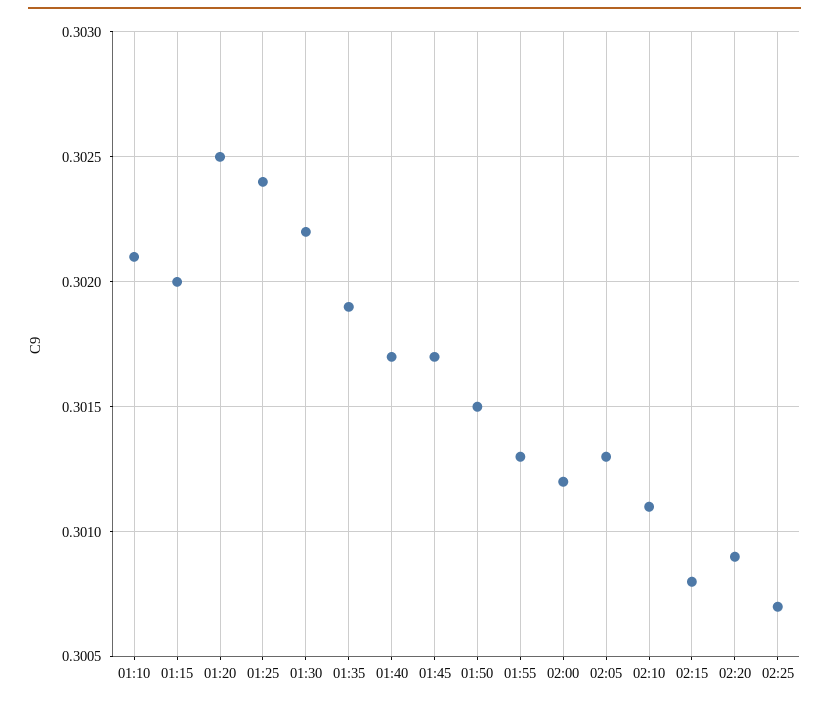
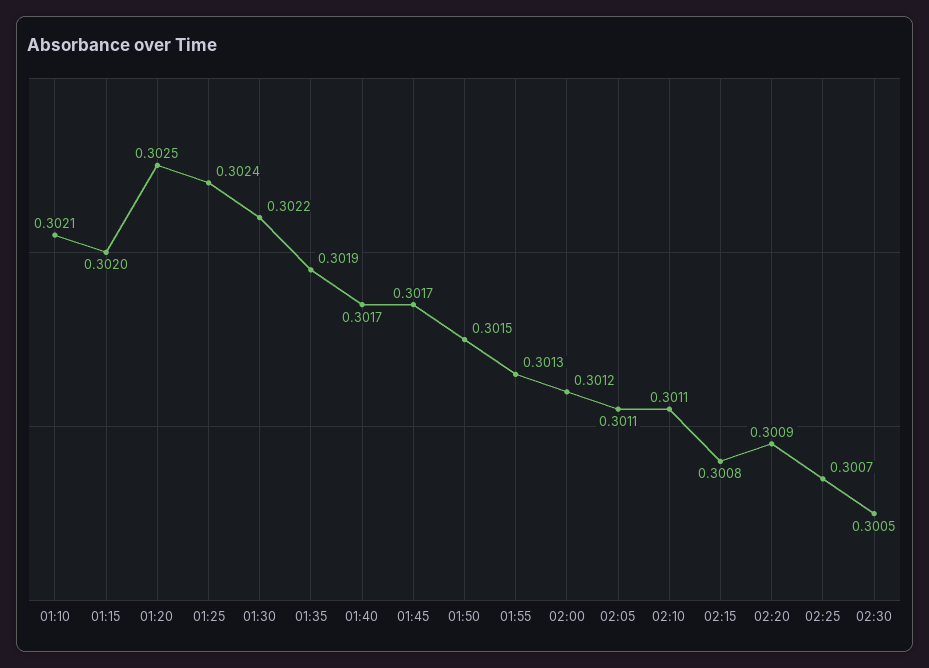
02:05: 0.3013 -> 0.3011
02:30: none -> 0.3005

